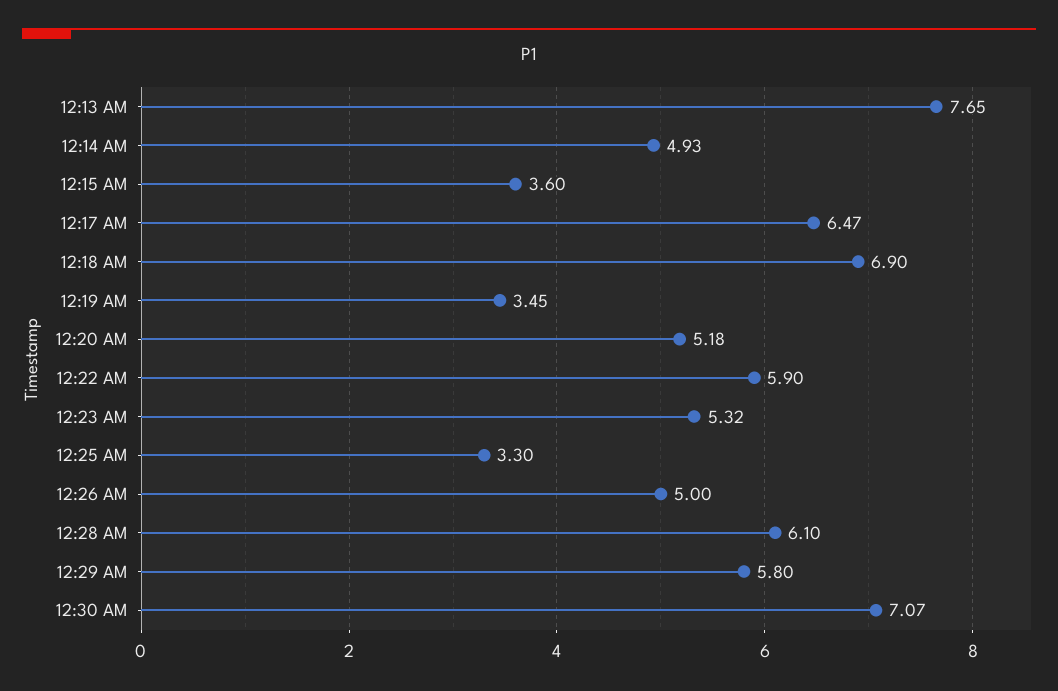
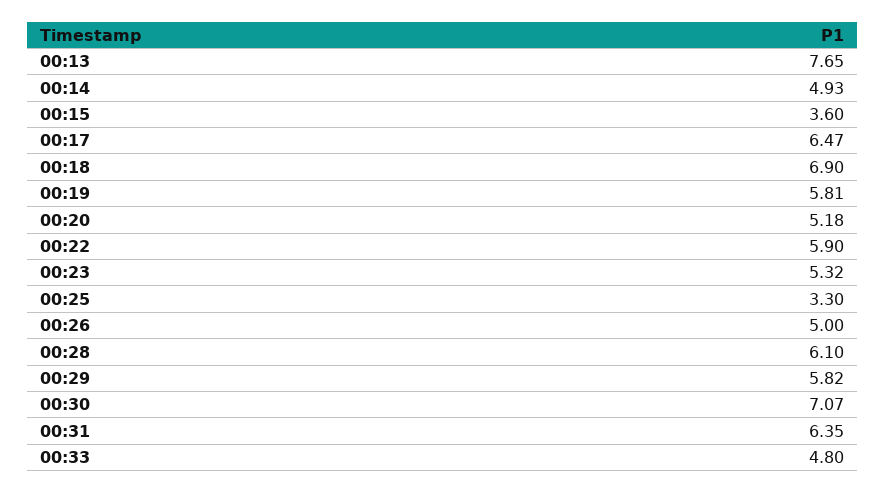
12:19 AM: 3.45 -> 5.81
12:29 AM: 5.8 -> 5.82
00:31: none -> 6.35
00:33: none -> 4.8

